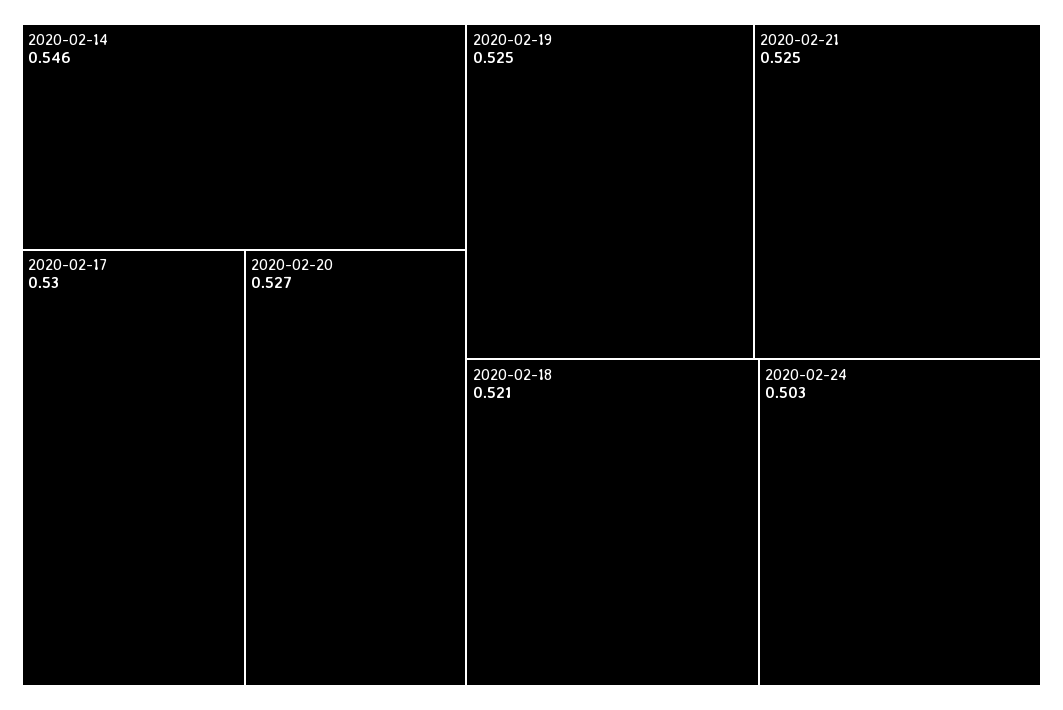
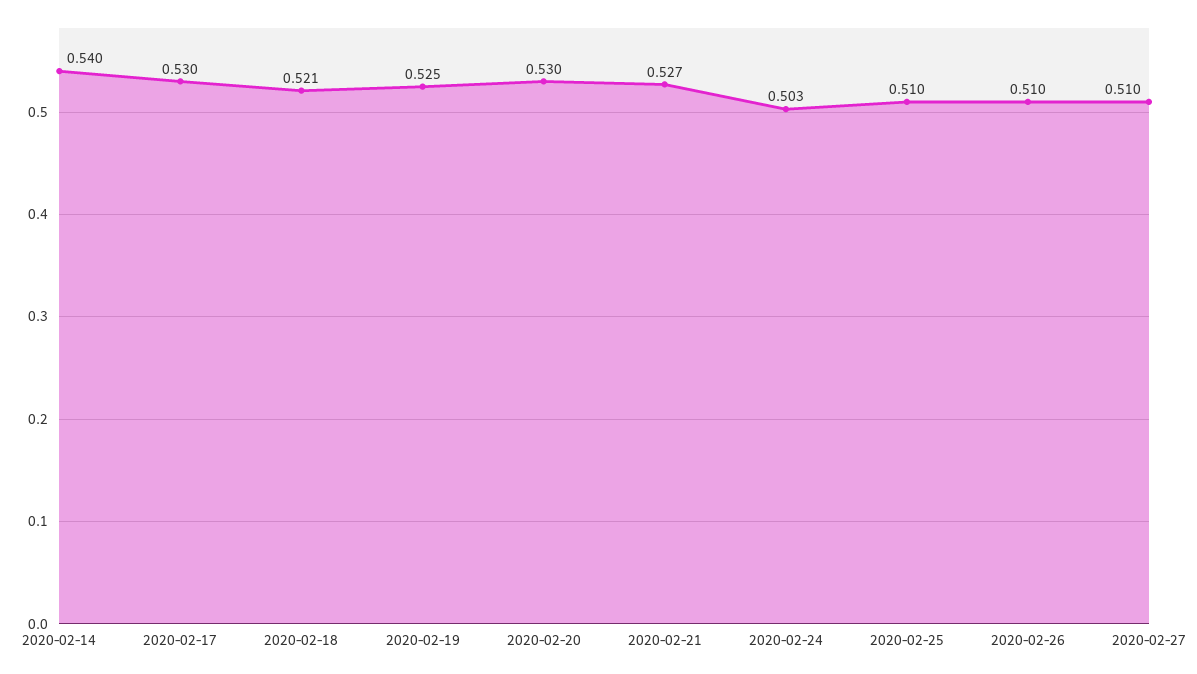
2020-02-14: 0.546 -> 0.54
2020-02-20: 0.527 -> 0.53
2020-02-21: 0.525 -> 0.527
2020-02-25: none -> 0.51
2020-02-26: none -> 0.51
2020-02-27: none -> 0.51

